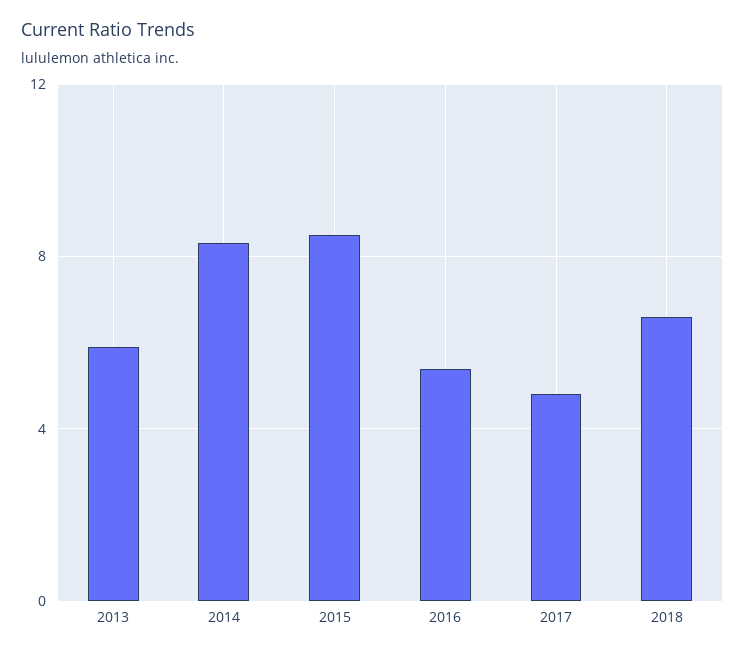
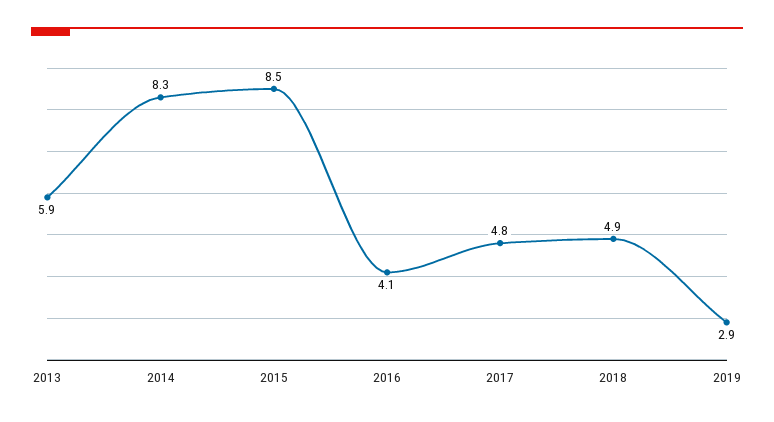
2016: 5.5 -> 4.1
2018: 6.5 -> 4.9
2019: none -> 2.9

